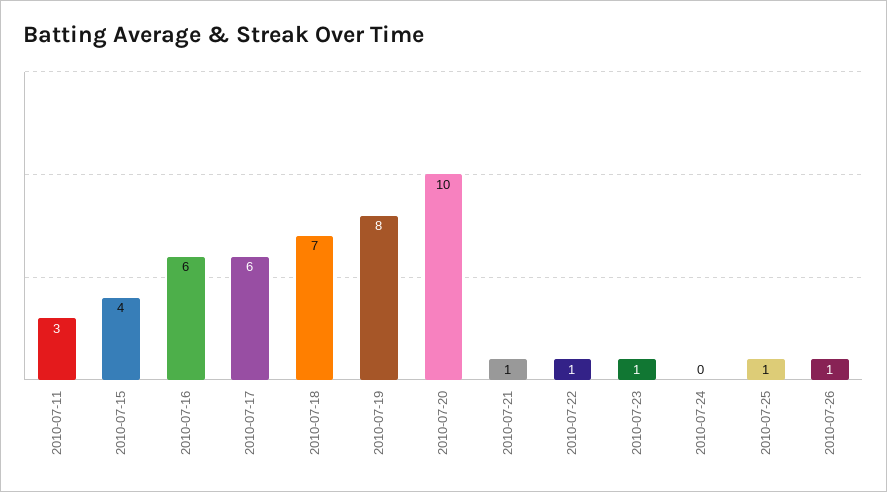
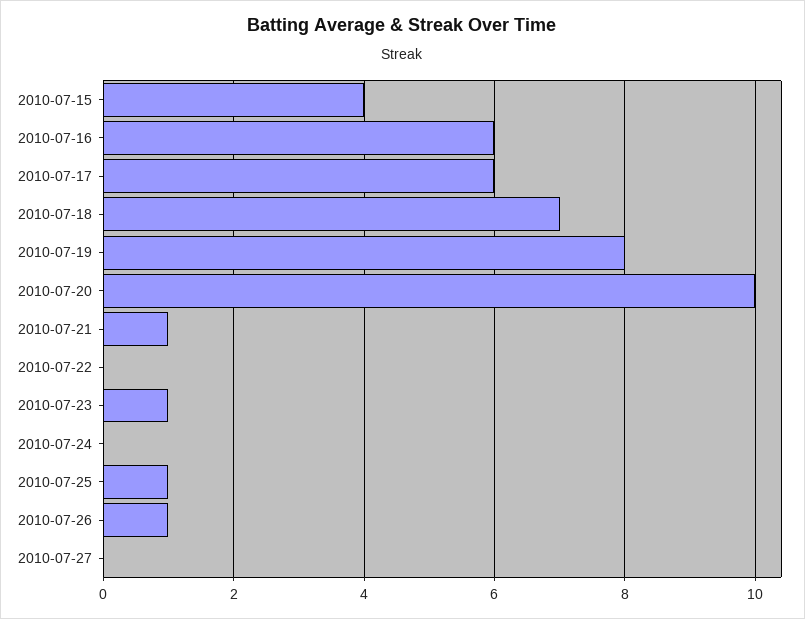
2010-07-11: 3 -> none
2010-07-22: 1 -> 0
2010-07-27: none -> 0

